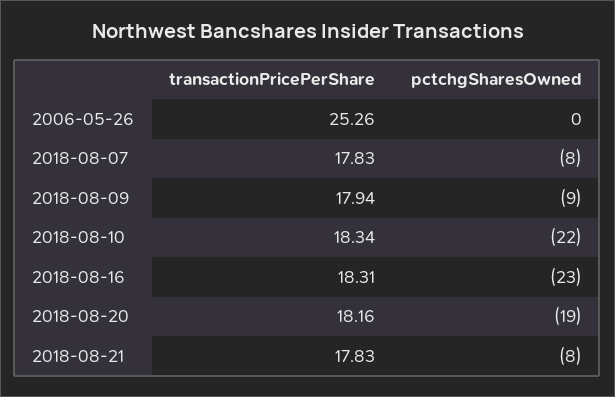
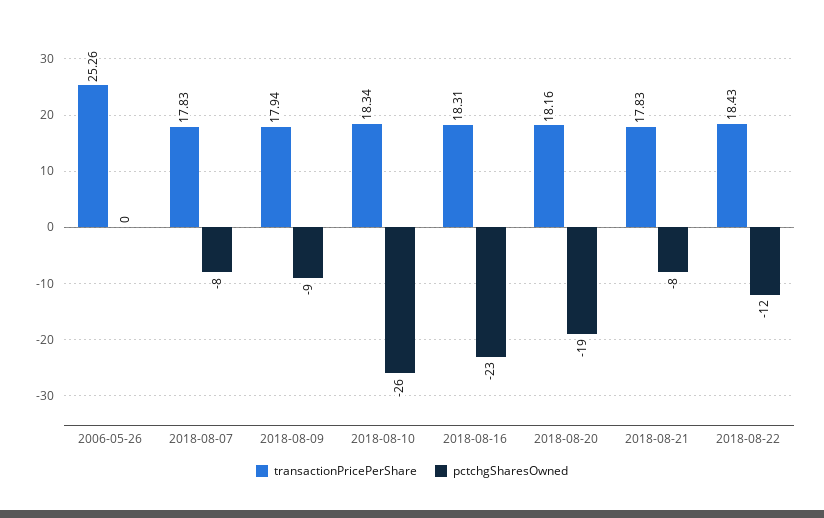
pctchgSharesOwned, 2018-08-10: -22 -> -26
transactionPricePerShare, 2018-08-22: none -> 18.43
pctchgSharesOwned, 2018-08-22: none -> -12

